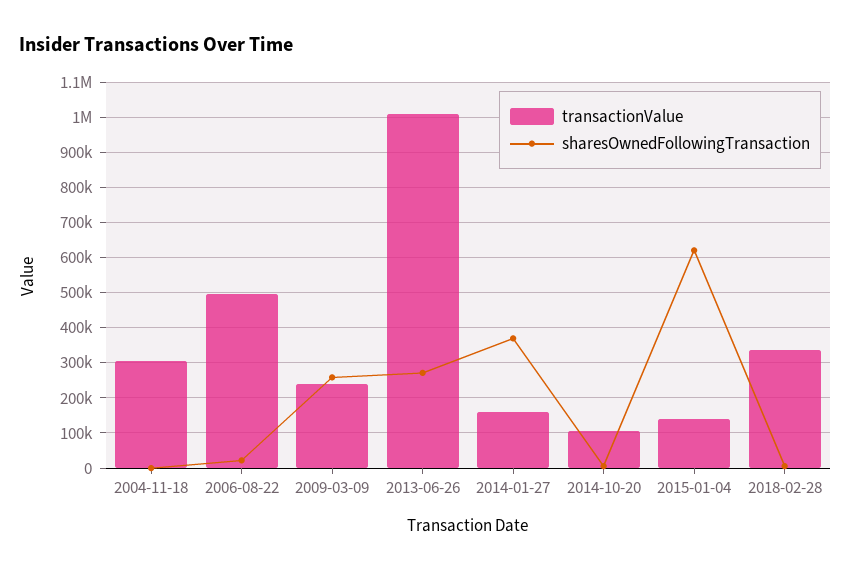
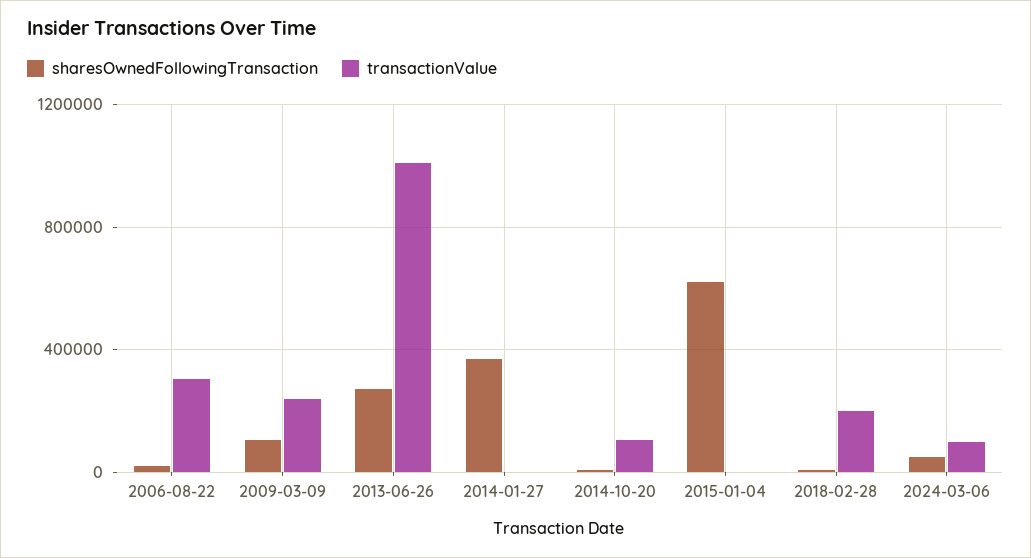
transactionValue, 2004-11-18: 300000 -> none
sharesOwnedFollowingTransaction, 2004-11-18: 0 -> none
transactionValue, 2006-08-22: 500000 -> 300000
sharesOwnedFollowingTransaction, 2009-03-09: 260000 -> 100000
transactionValue, 2014-01-27: 160000 -> 0
transactionValue, 2015-01-04: 140000 -> 0
transactionValue, 2018-02-28: 340000 -> 200000
sharesOwnedFollowingTransaction, 2024-03-06: none -> 50000
transactionValue, 2024-03-06: none -> 100000

